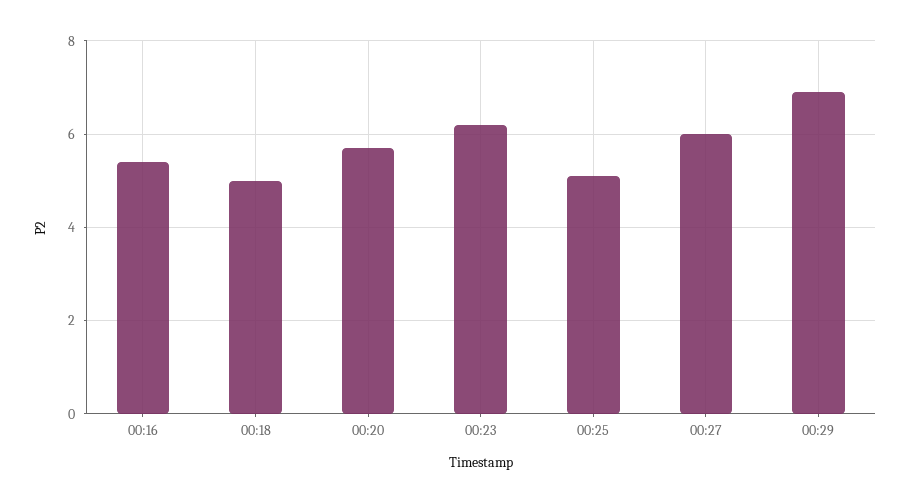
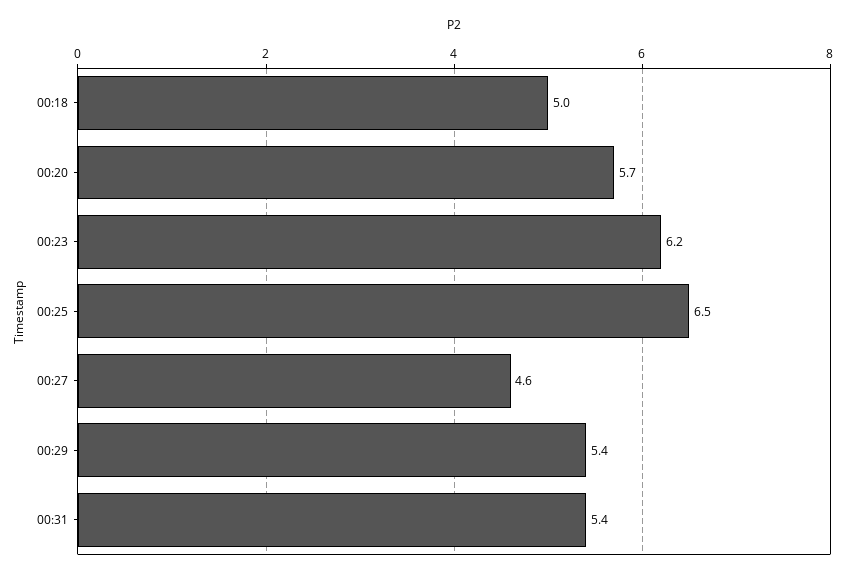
00:16: 5.5 -> none
00:25: 5 -> 6.5
00:27: 6 -> 4.6
00:29: 7 -> 5.4
00:31: none -> 5.4

